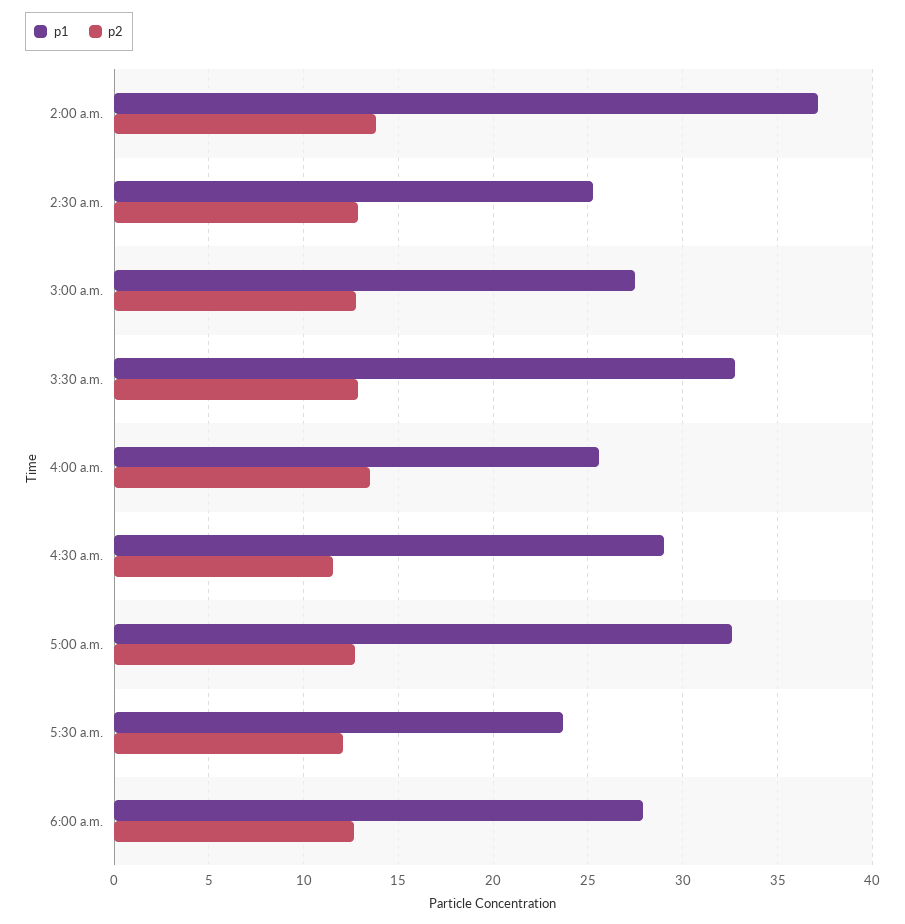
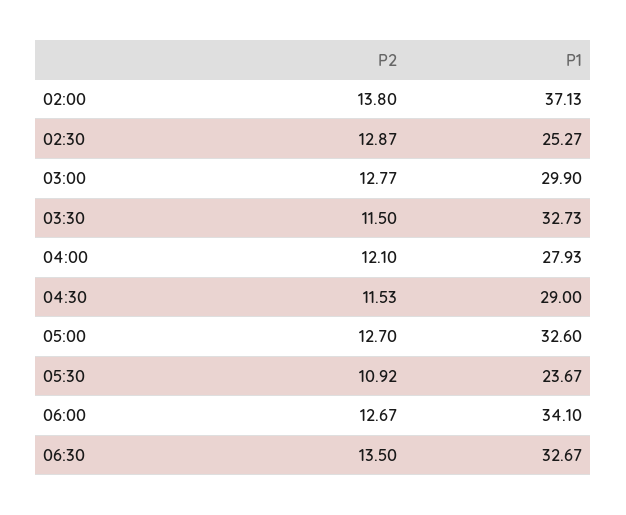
p1, 3:00 a.m.: 27.5 -> 29.9
p2, 3:30 a.m.: 13 -> 11.5
p1, 4:00 a.m.: 25.5 -> 27.93
p2, 4:00 a.m.: 13.5 -> 12.1
p2, 5:30 a.m.: 12 -> 10.92
p1, 6:00 a.m.: 28 -> 34.1
p2, 06:30: none -> 13.5
p1, 06:30: none -> 32.67

